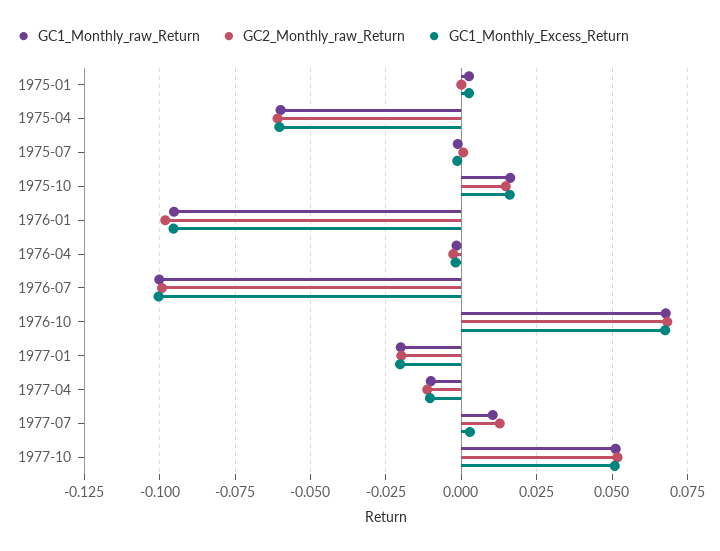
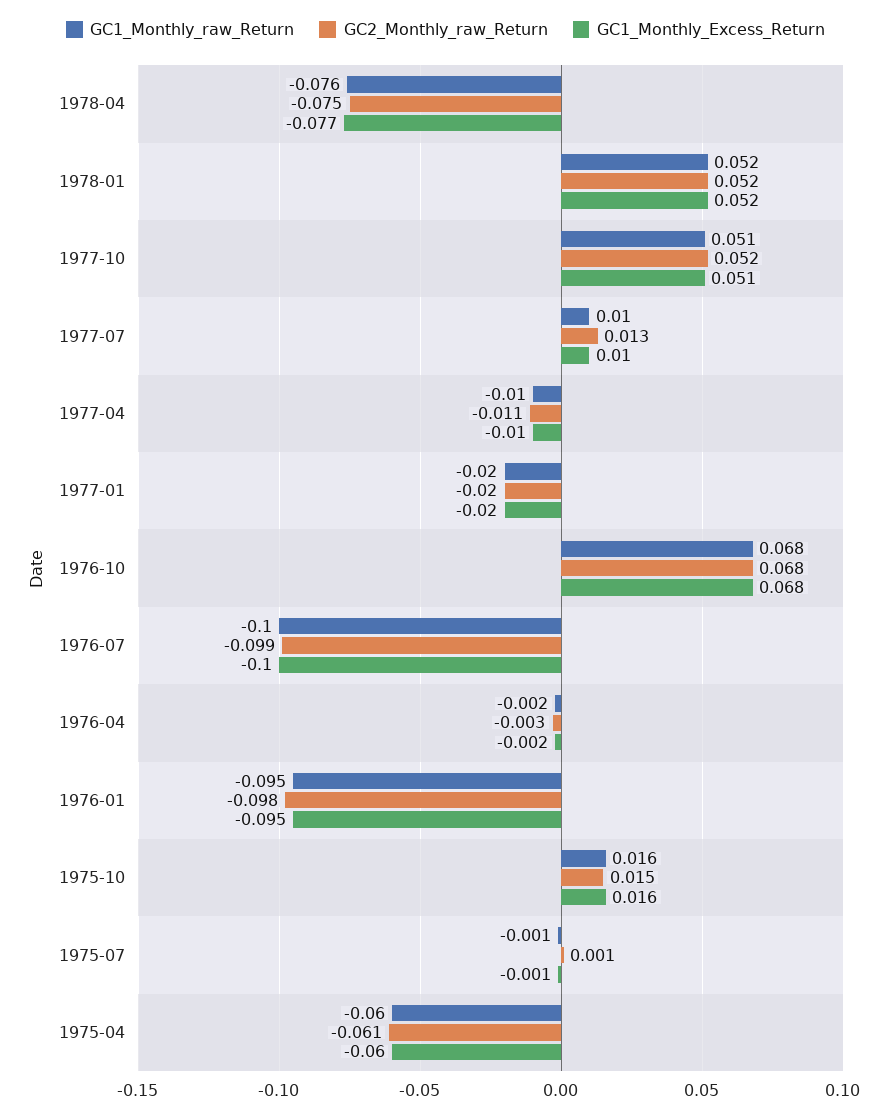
GC1_Monthly_raw_Return, 1975-01: 0.0025 -> none
GC2_Monthly_raw_Return, 1975-01: 0 -> none
GC1_Monthly_Excess_Return, 1975-01: 0.0025 -> none
GC1_Monthly_Excess_Return, 1977-07: 0.0025 -> 0.01
GC1_Monthly_raw_Return, 1978-04: none -> -0.076
GC2_Monthly_raw_Return, 1978-04: none -> -0.075
GC1_Monthly_Excess_Return, 1978-04: none -> -0.077
GC1_Monthly_raw_Return, 1978-01: none -> 0.052
GC2_Monthly_raw_Return, 1978-01: none -> 0.052
GC1_Monthly_Excess_Return, 1978-01: none -> 0.052

